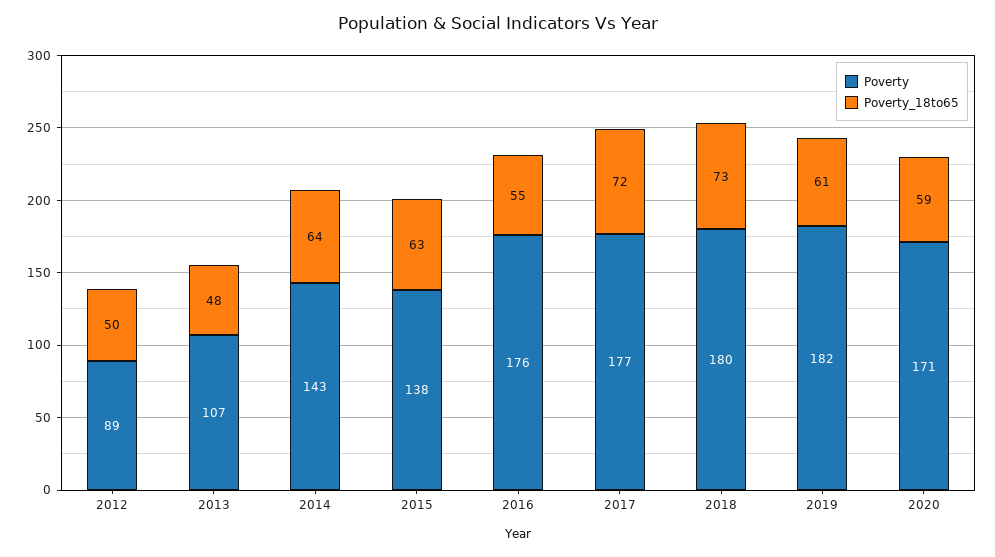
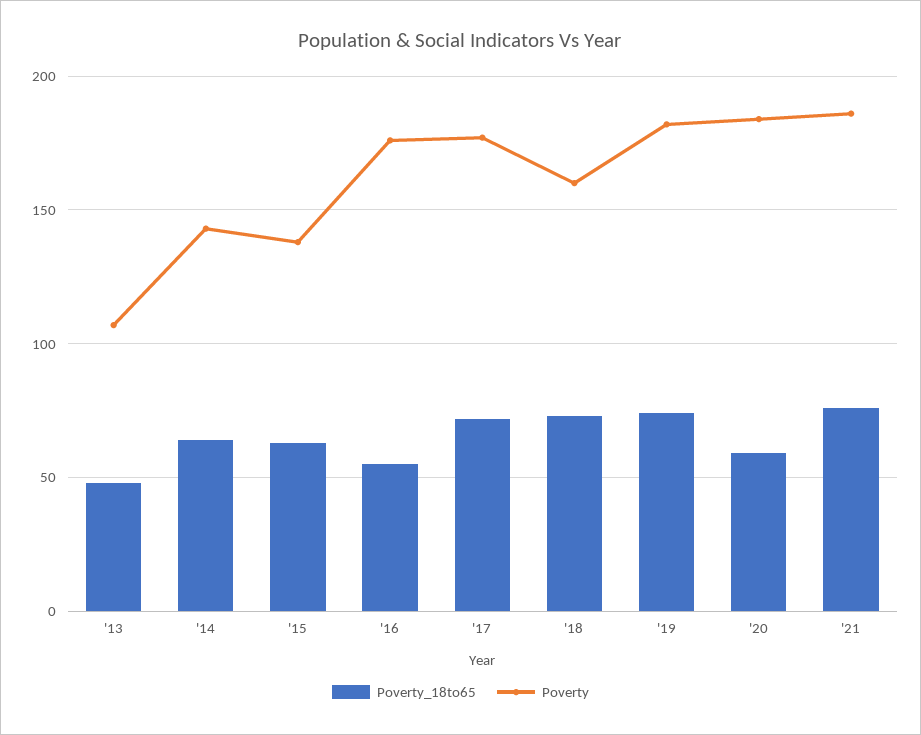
Poverty, 2012: 89 -> none
Poverty_18to65, 2012: 50 -> none
Poverty, 2018: 180 -> 160
Poverty_18to65, 2019: 61 -> 75
Poverty, 2020: 171 -> 185
Poverty_18to65, '21: none -> 75
Poverty, '21: none -> 185

